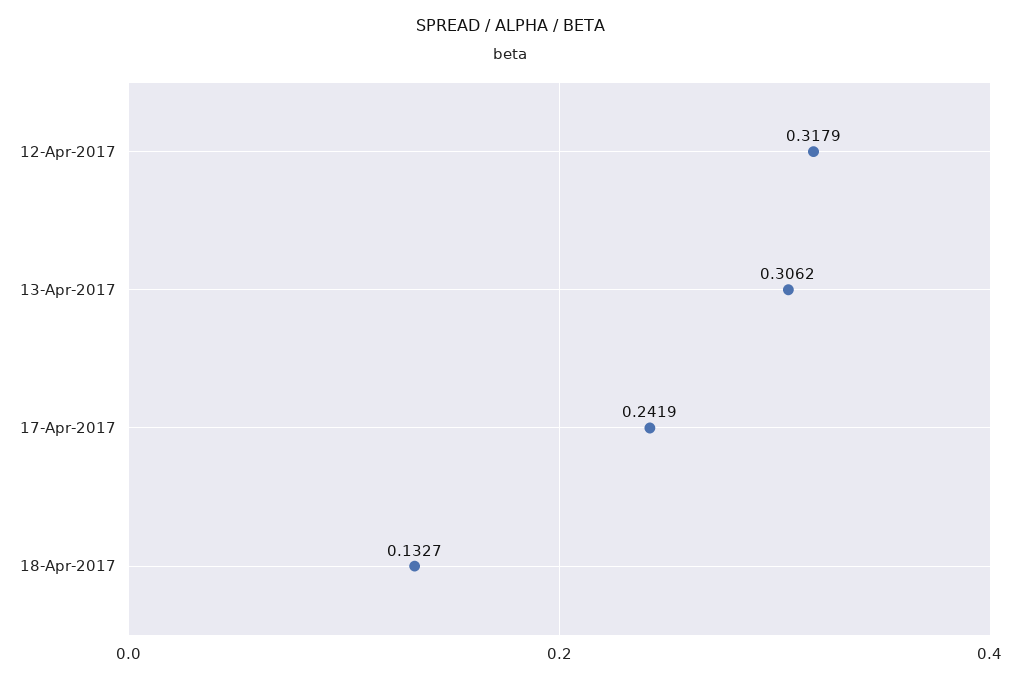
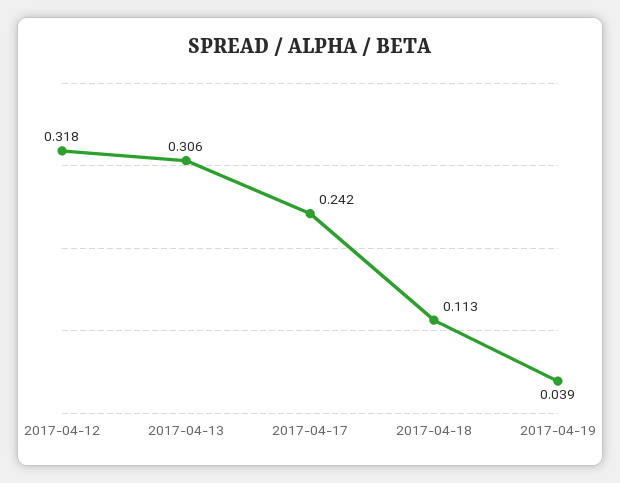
18-Apr-2017: 0.1327 -> 0.113
2017-04-19: none -> 0.039

